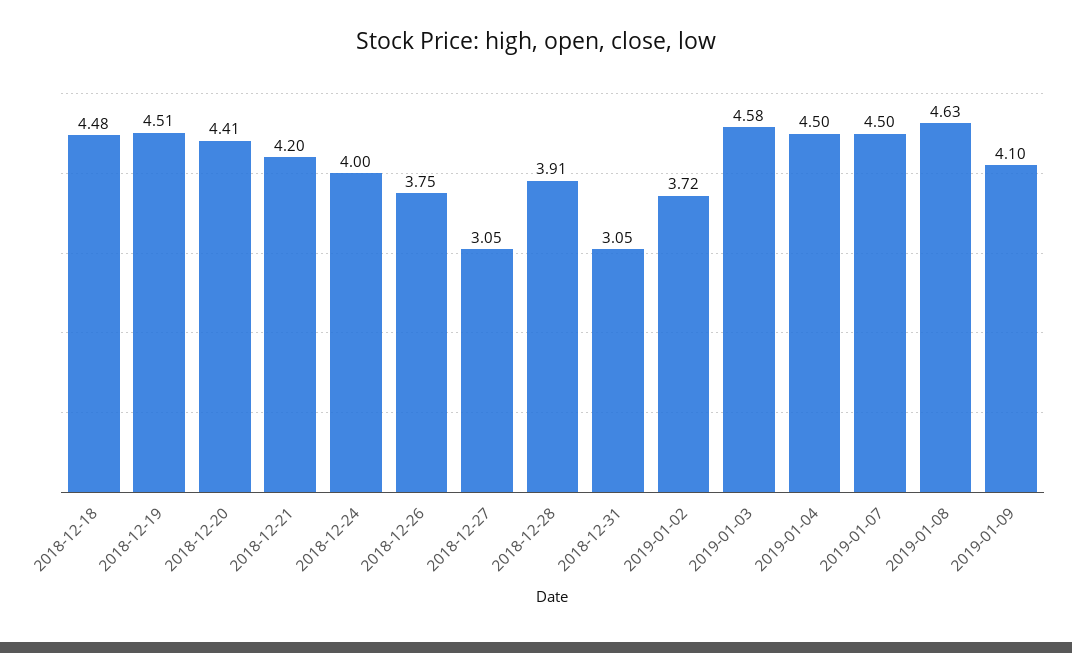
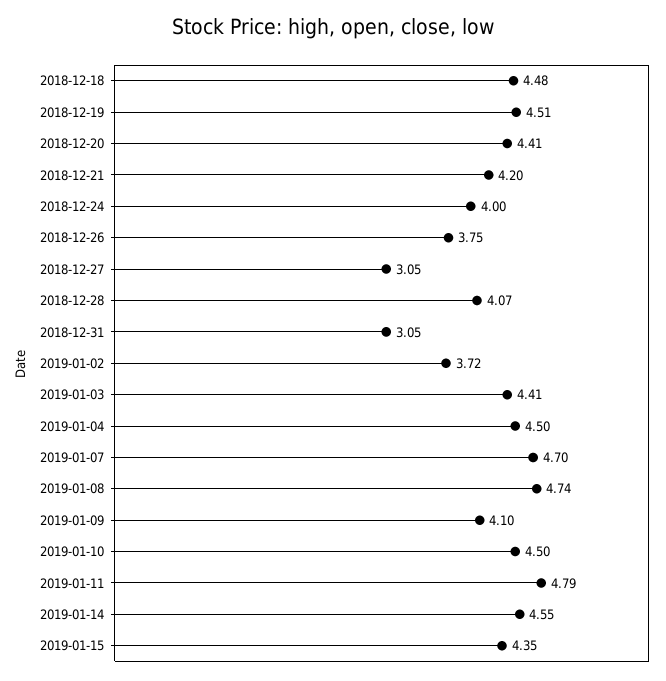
2018-12-28: 3.91 -> 4.07
2019-01-03: 4.58 -> 4.41
2019-01-07: 4.5 -> 4.7
2019-01-08: 4.63 -> 4.74
2019-01-10: none -> 4.5
2019-01-11: none -> 4.79
2019-01-14: none -> 4.55
2019-01-15: none -> 4.35

